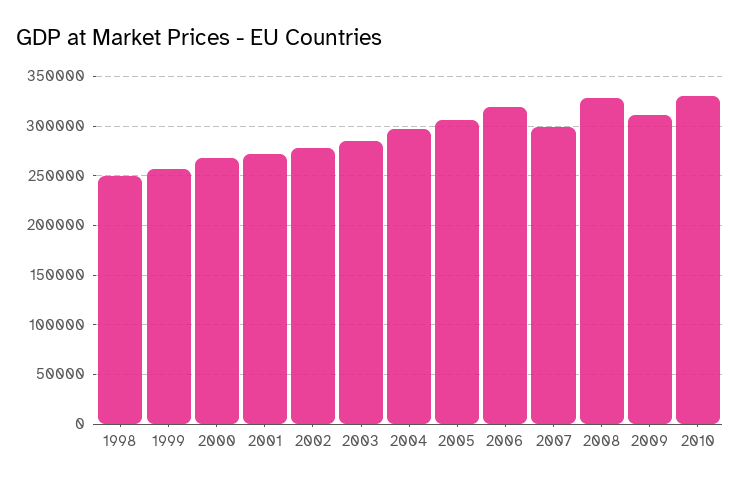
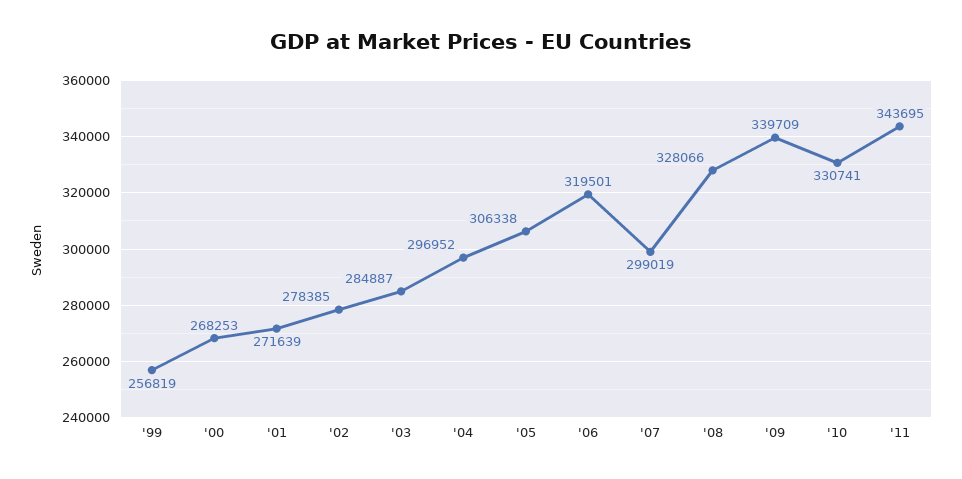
1998: 250000 -> none
2009: 310000 -> 339709
'11: none -> 343695

